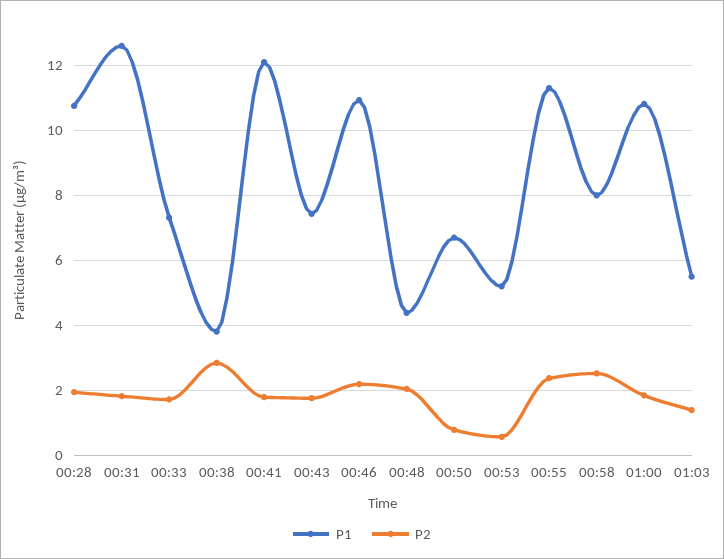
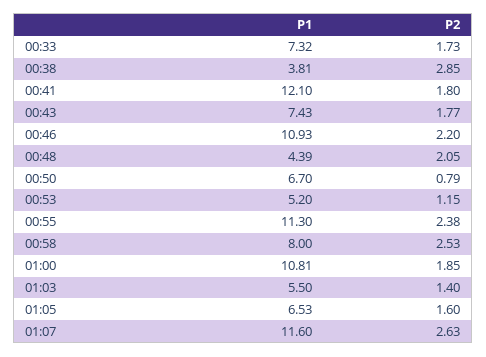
P1, 00:28: 10.8 -> none
P2, 00:28: 2 -> none
P1, 00:31: 12.6 -> none
P2, 00:31: 1.8 -> none
P2, 00:53: 0.6 -> 1.15
P1, 01:05: none -> 6.53
P2, 01:05: none -> 1.6
P1, 01:07: none -> 11.6
P2, 01:07: none -> 2.63

